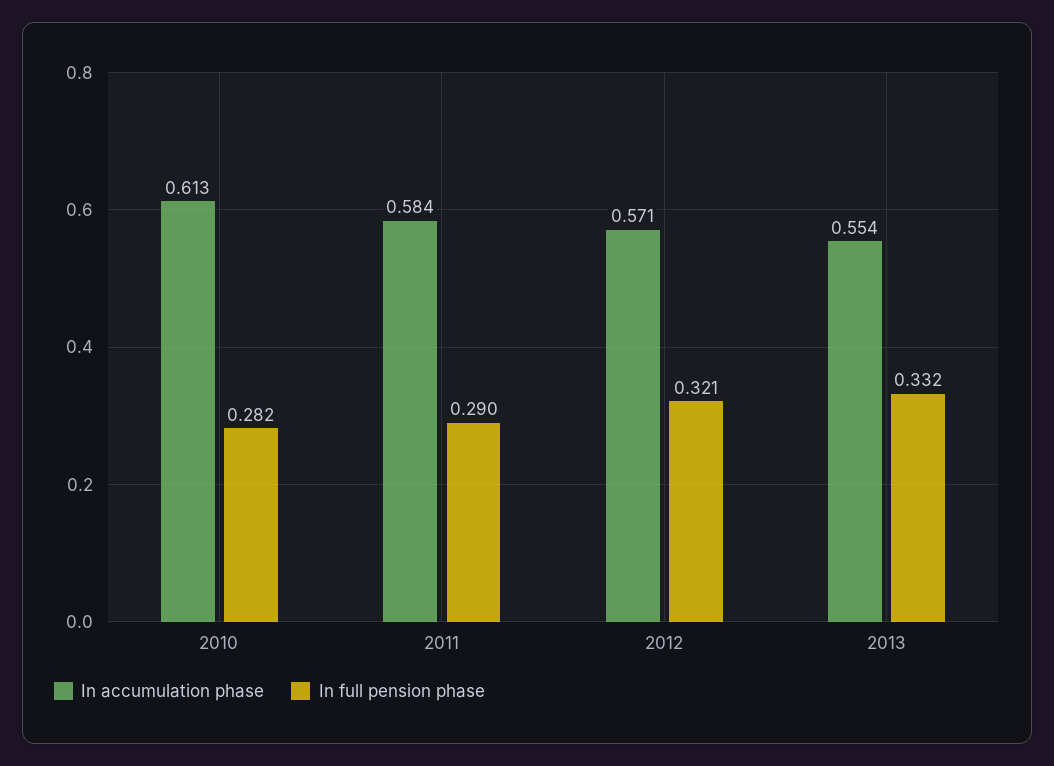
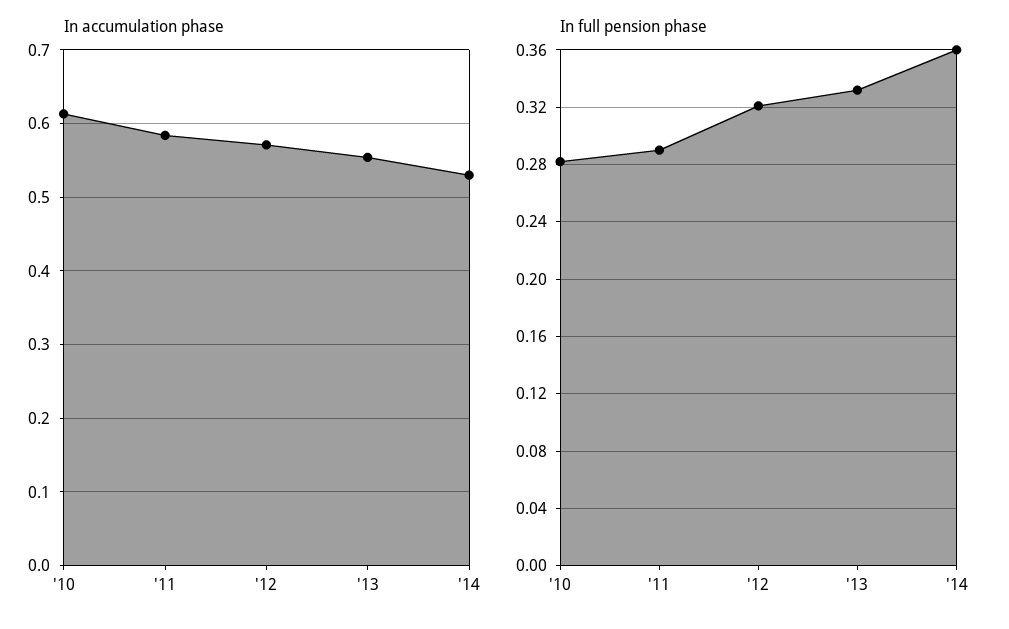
In accumulation phase, '14: none -> 0.53
In full pension phase, '14: none -> 0.36

